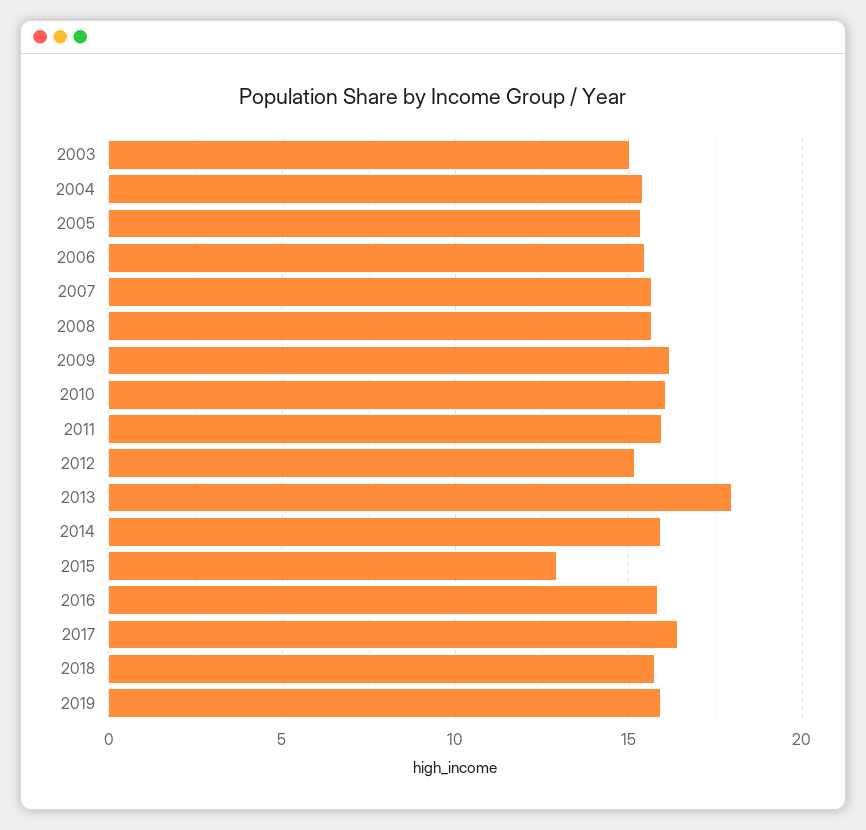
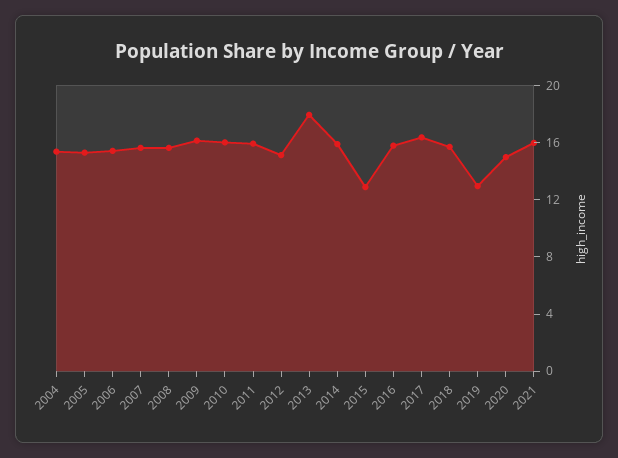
2003: 15 -> none
2019: 16 -> 13
2020: none -> 15
2021: none -> 16

